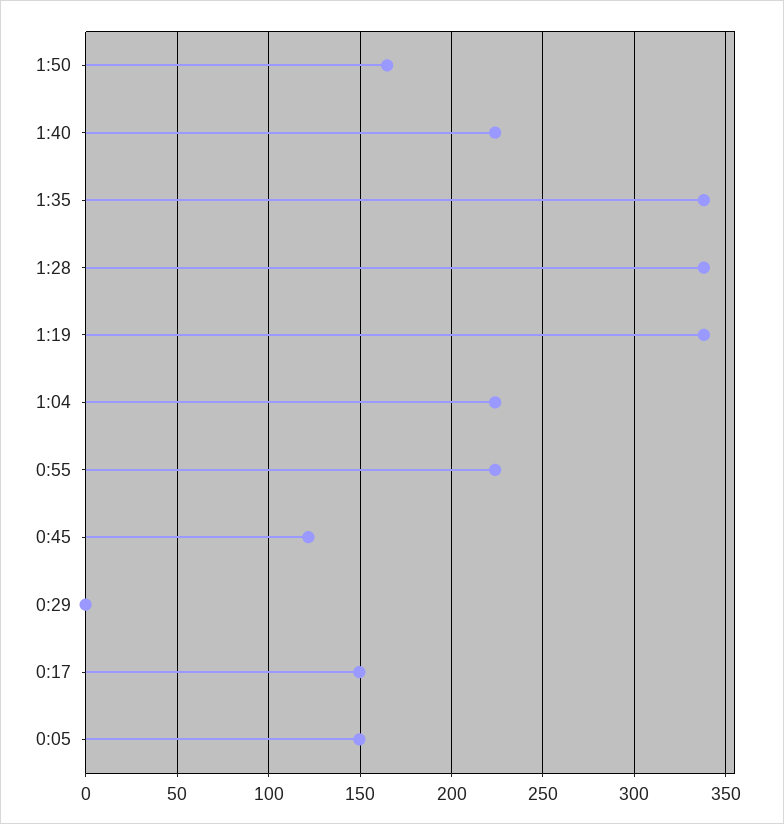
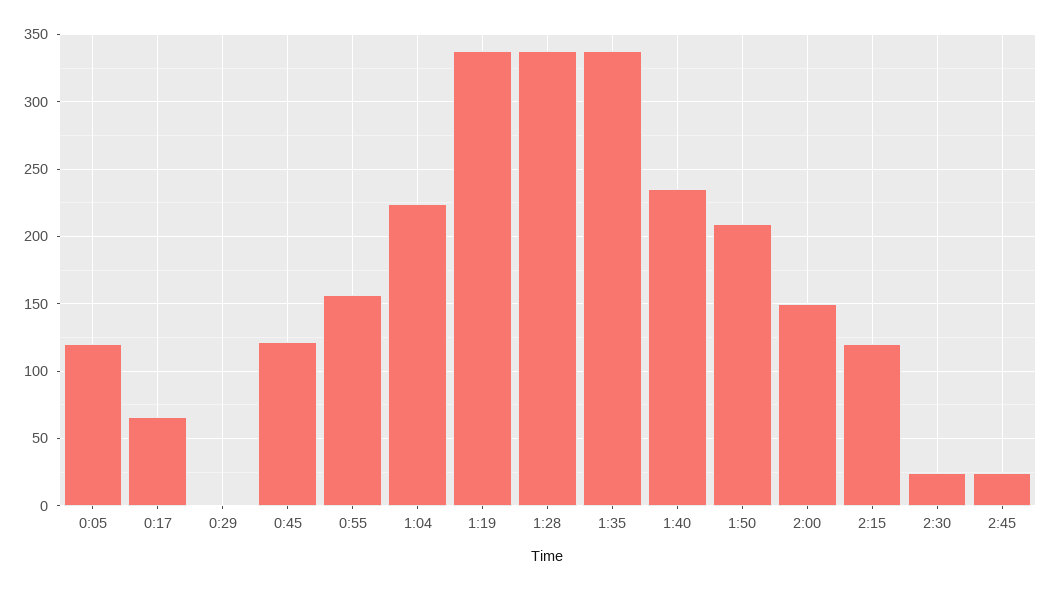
1:50: 165 -> 210
1:40: 225 -> 235
0:55: 225 -> 155
0:17: 150 -> 65
0:05: 150 -> 120
2:00: none -> 150
2:15: none -> 120
2:30: none -> 25
2:45: none -> 25

